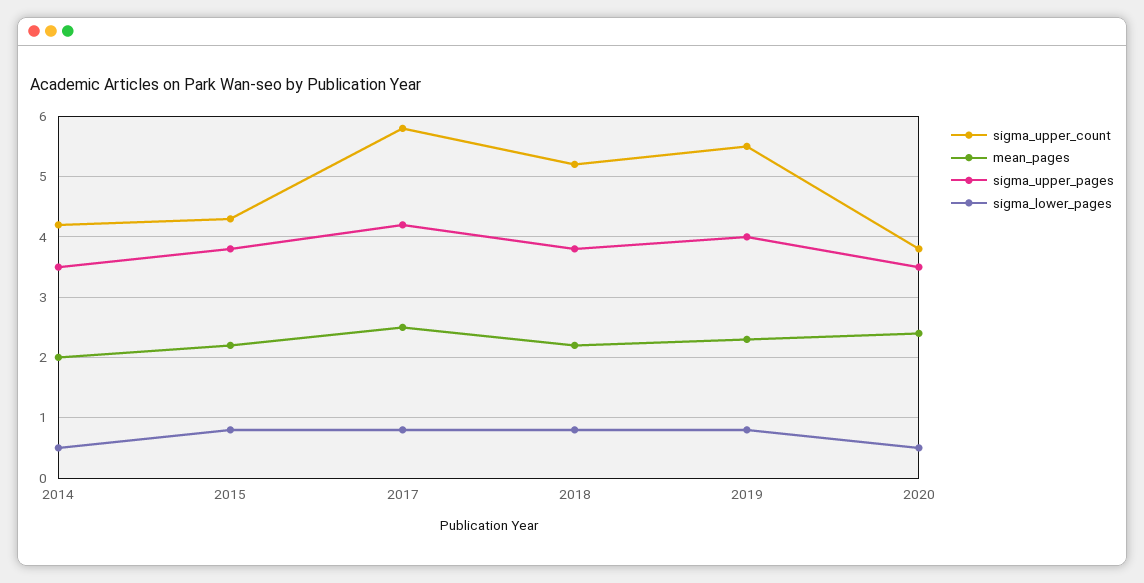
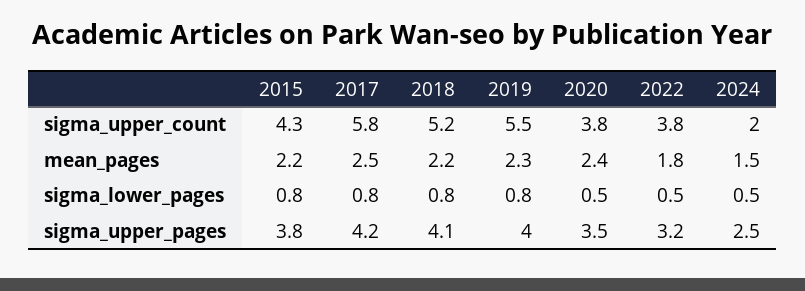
sigma_upper_count, 2014: 4.2 -> none
mean_pages, 2014: 2 -> none
sigma_upper_pages, 2014: 3.5 -> none
sigma_lower_pages, 2014: 0.5 -> none
sigma_upper_pages, 2018: 3.8 -> 4.1
sigma_upper_count, 2022: none -> 3.8
sigma_upper_count, 2024: none -> 2
mean_pages, 2022: none -> 1.8
mean_pages, 2024: none -> 1.5
sigma_lower_pages, 2022: none -> 0.5
sigma_lower_pages, 2024: none -> 0.5
sigma_upper_pages, 2022: none -> 3.2
sigma_upper_pages, 2024: none -> 2.5

